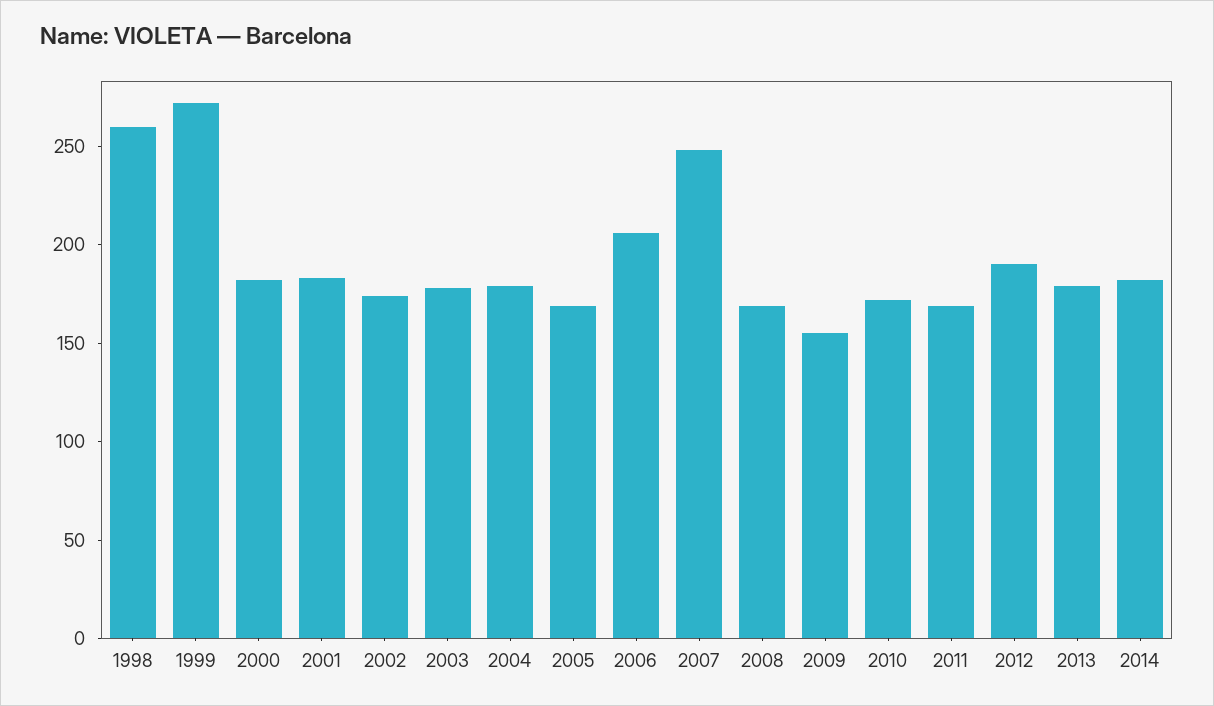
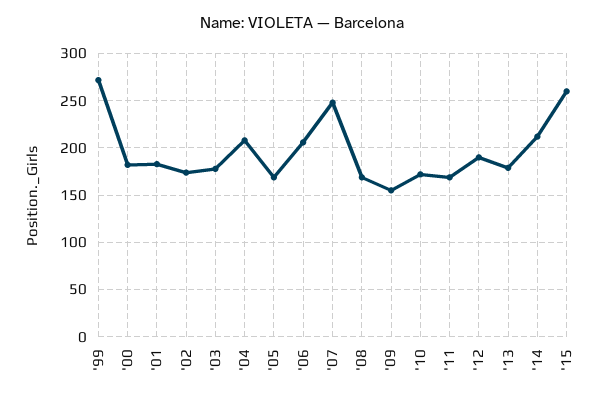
1998: 260 -> none
2004: 180 -> 210
2014: 180 -> 210
'15: none -> 260

